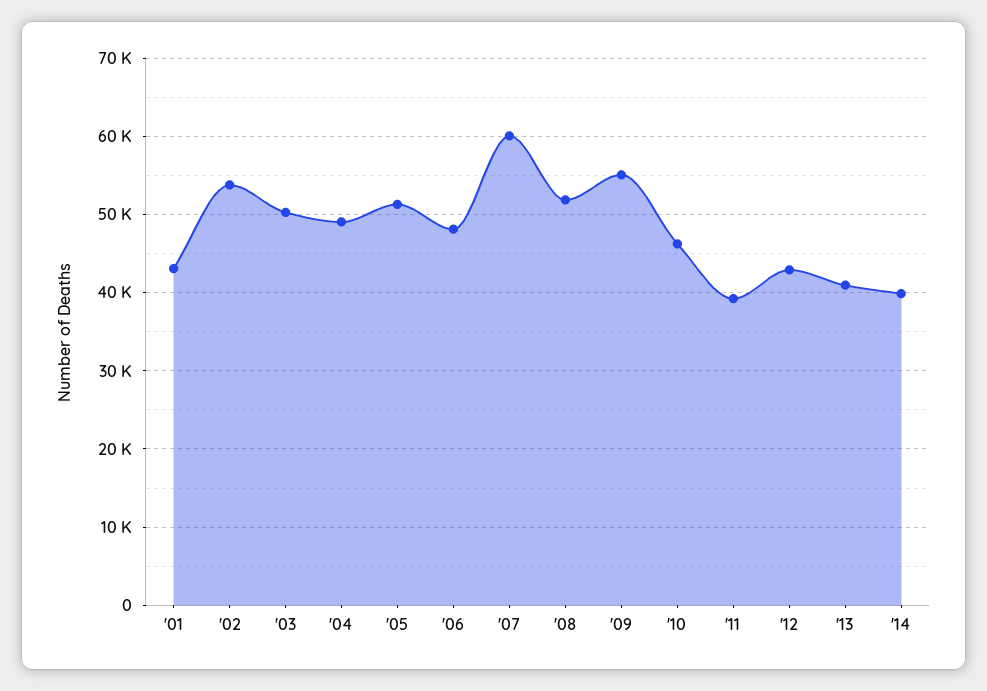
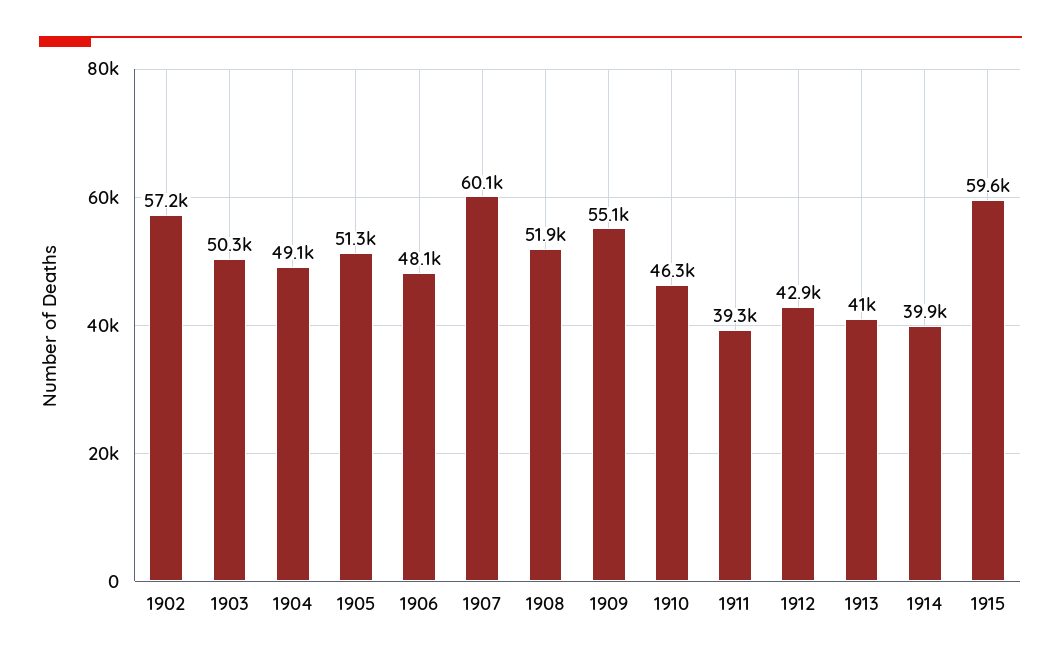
'01: 43000 -> none
'02: 54000 -> 57200
1915: none -> 59600

